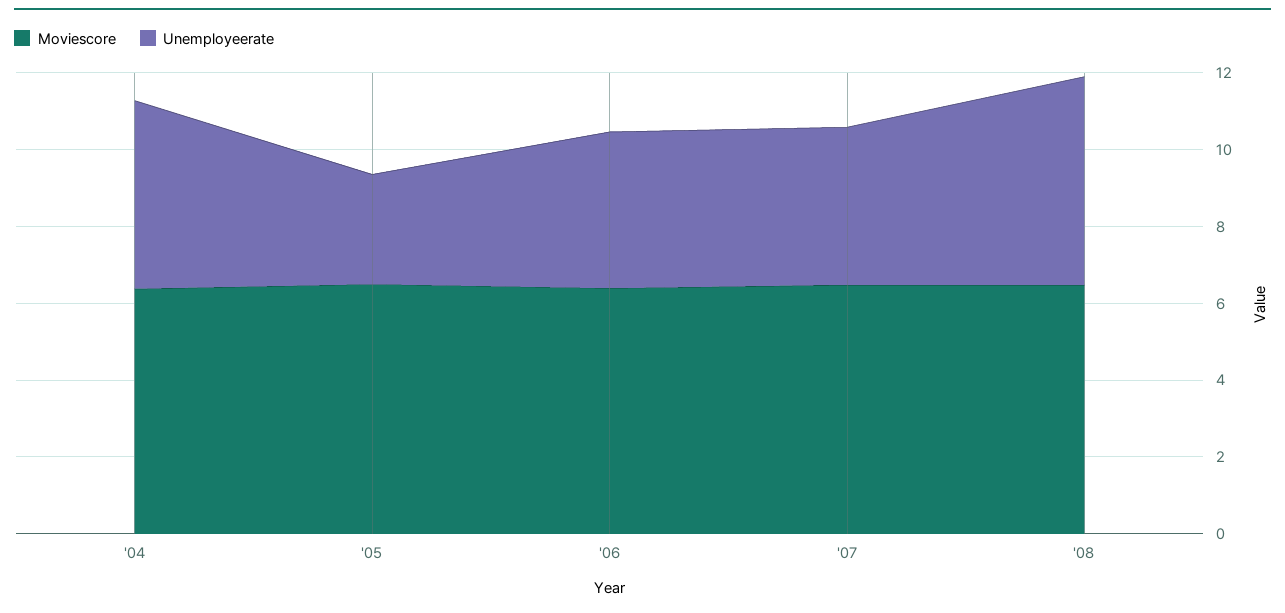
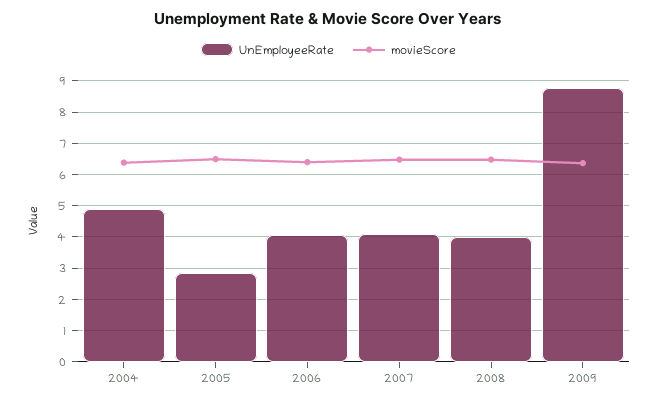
Unemployeerate, '08: 5.5 -> 4
Unemployeerate, 2009: none -> 8.8
Moviescore, 2009: none -> 6.4

